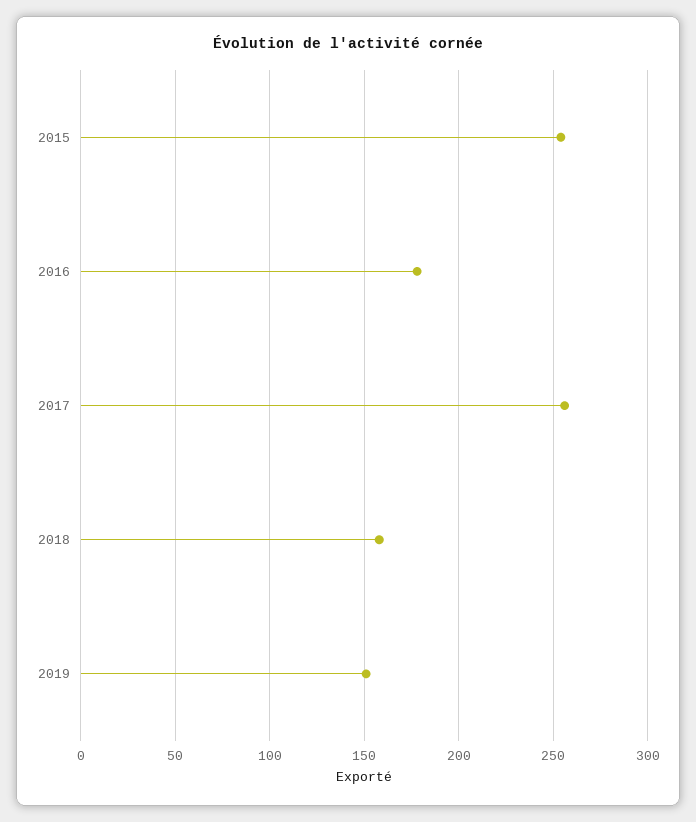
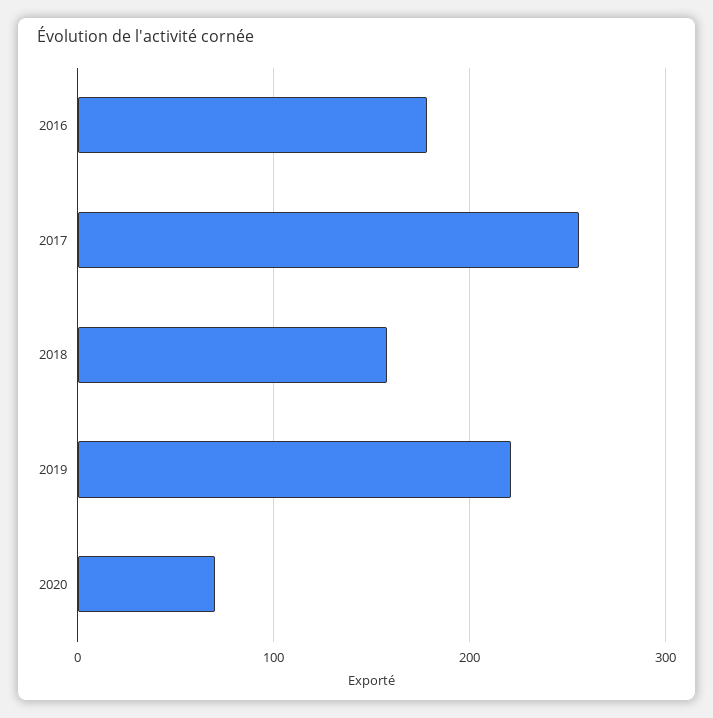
2015: 255 -> none
2019: 150 -> 220
2020: none -> 70

